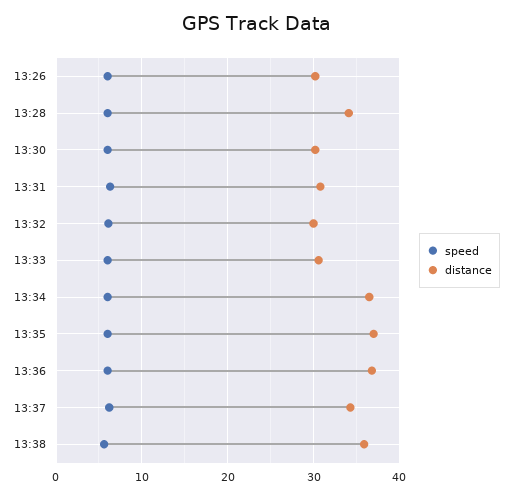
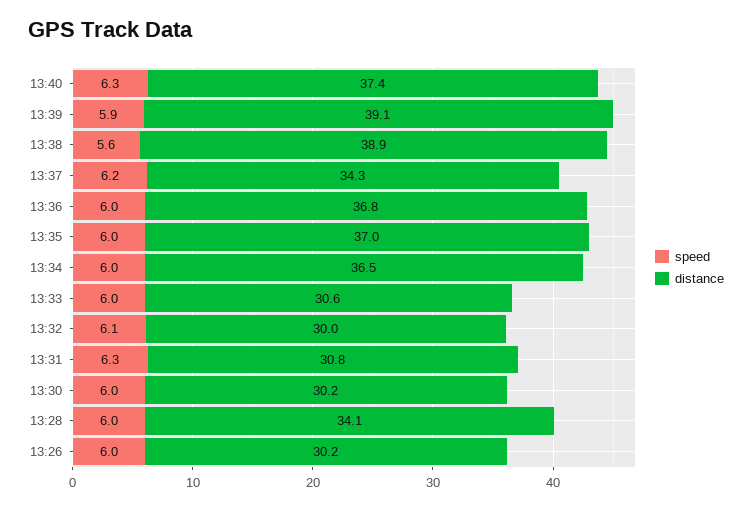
distance, 13:38: 36 -> 38.9
speed, 13:40: none -> 6.3
distance, 13:40: none -> 37.4
speed, 13:39: none -> 5.9
distance, 13:39: none -> 39.1

